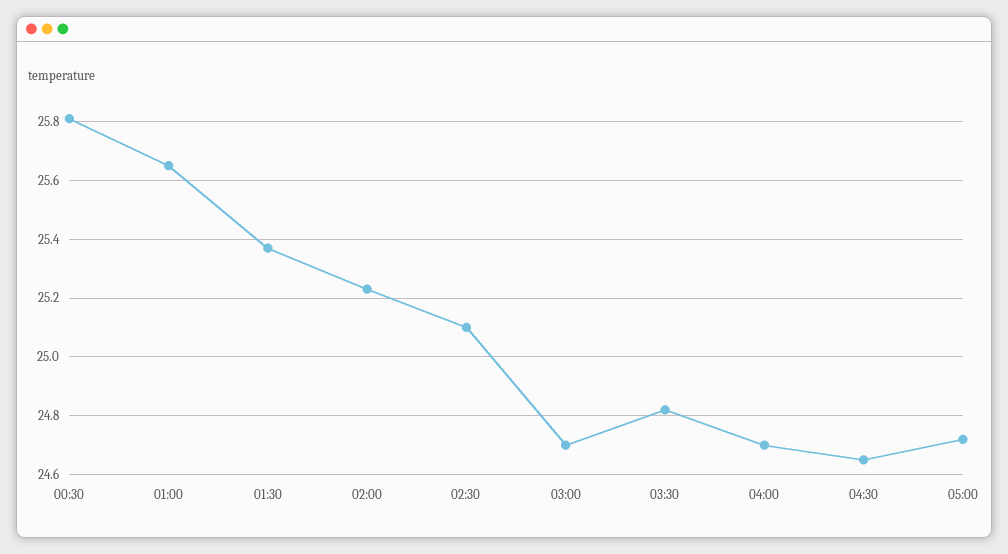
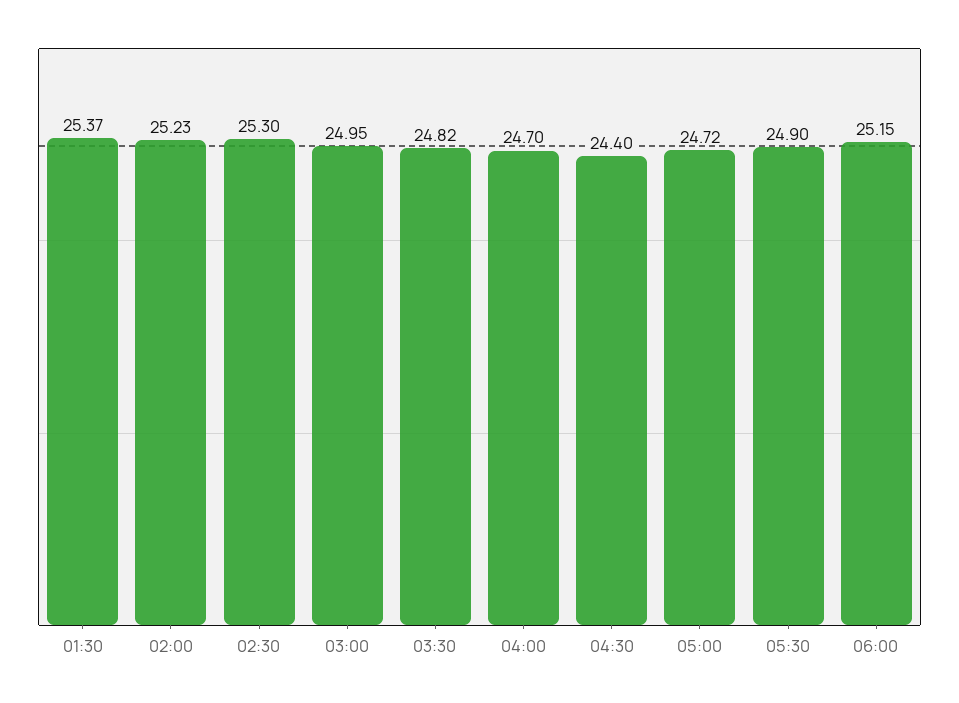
00:30: 25.8 -> none
01:00: 25.65 -> none
02:30: 25.1 -> 25.3
03:00: 24.7 -> 24.95
04:30: 24.65 -> 24.4
05:30: none -> 24.9
06:00: none -> 25.15

